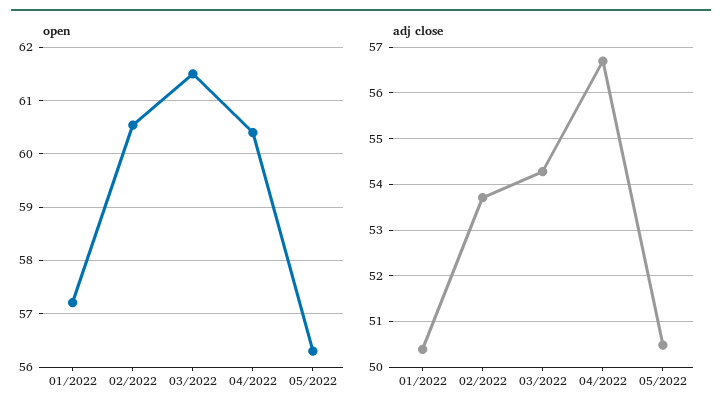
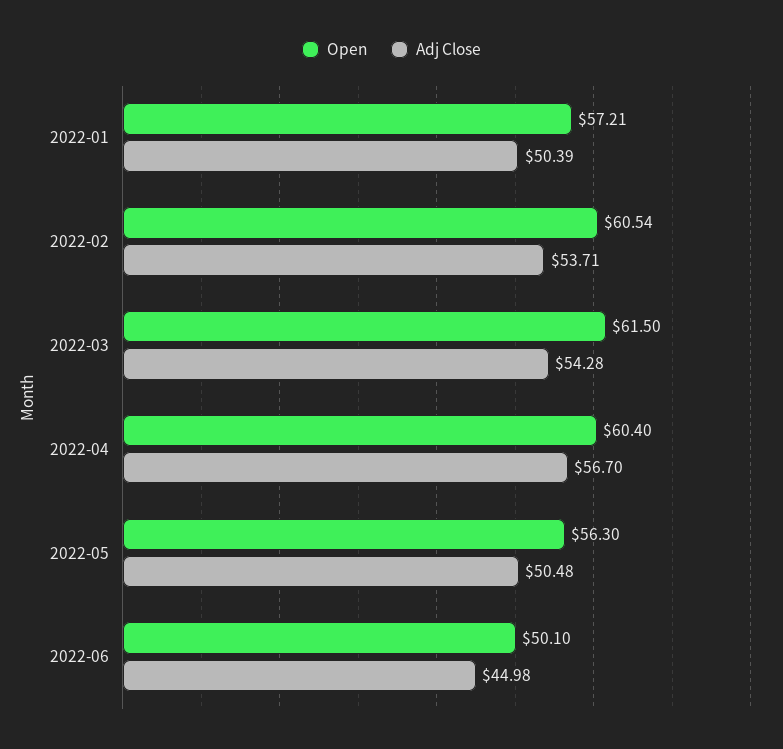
open, 2022-06: none -> 50.1
adj close, 2022-06: none -> 44.98

